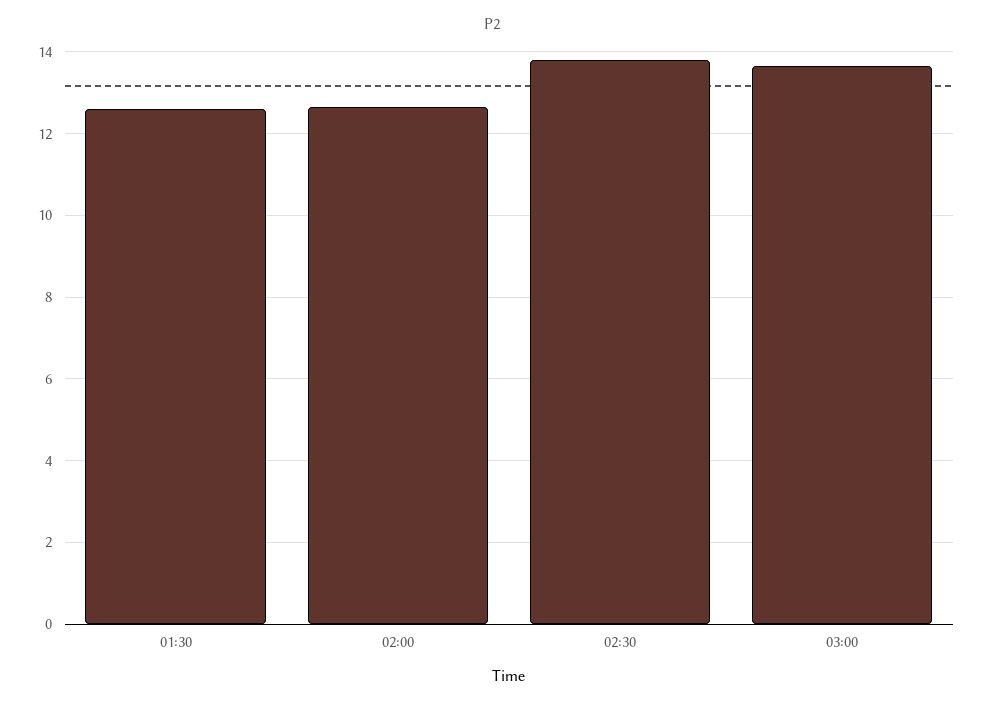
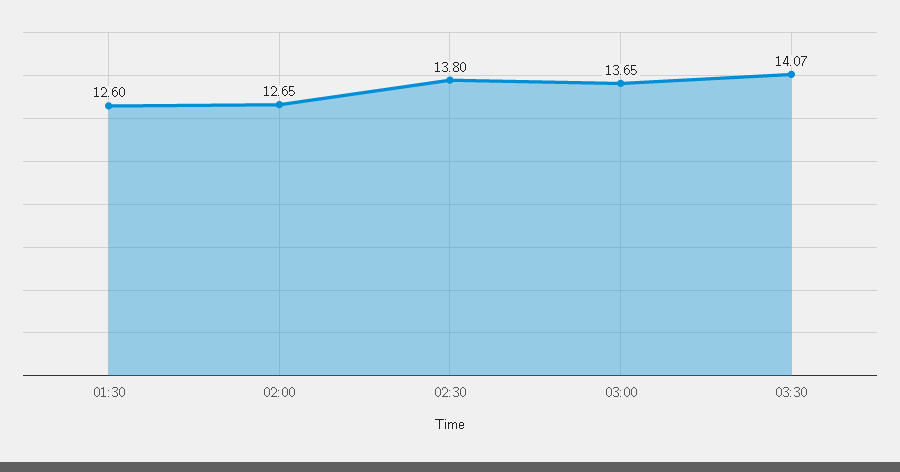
03:30: none -> 14.07

